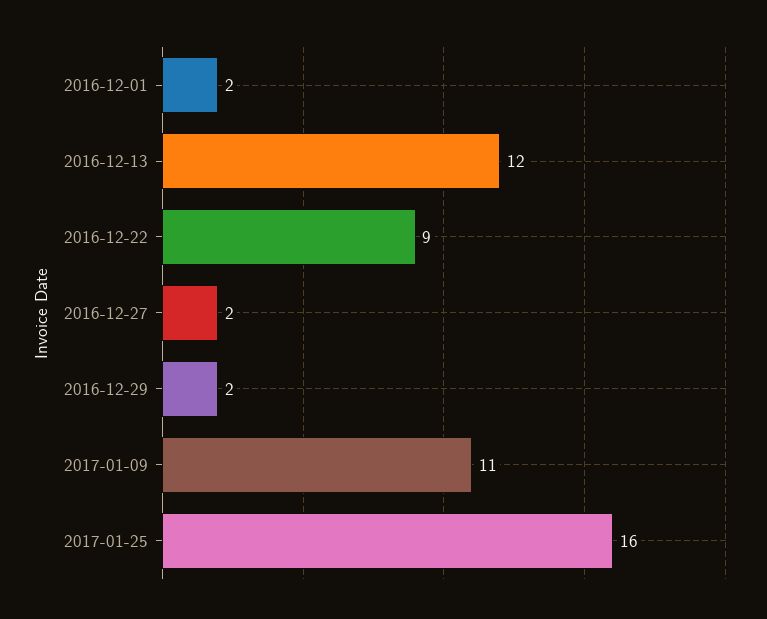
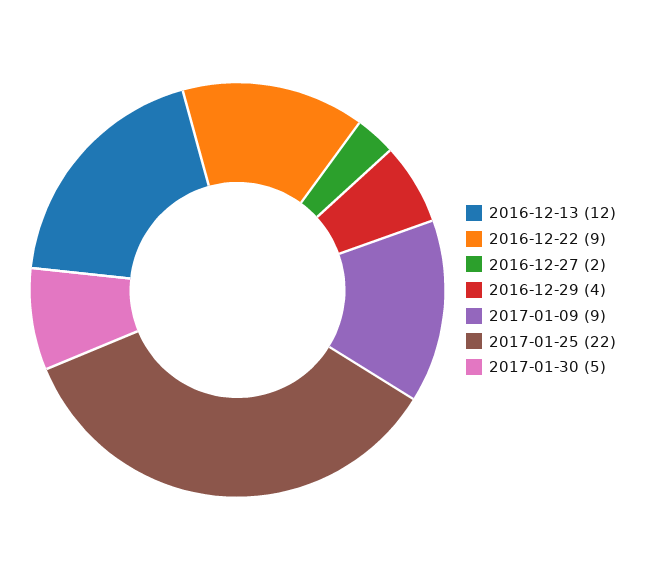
2016-12-01: 2 -> none
2016-12-29: 2 -> 4
2017-01-09: 11 -> 9
2017-01-25: 16 -> 22
2017-01-30: none -> 5

